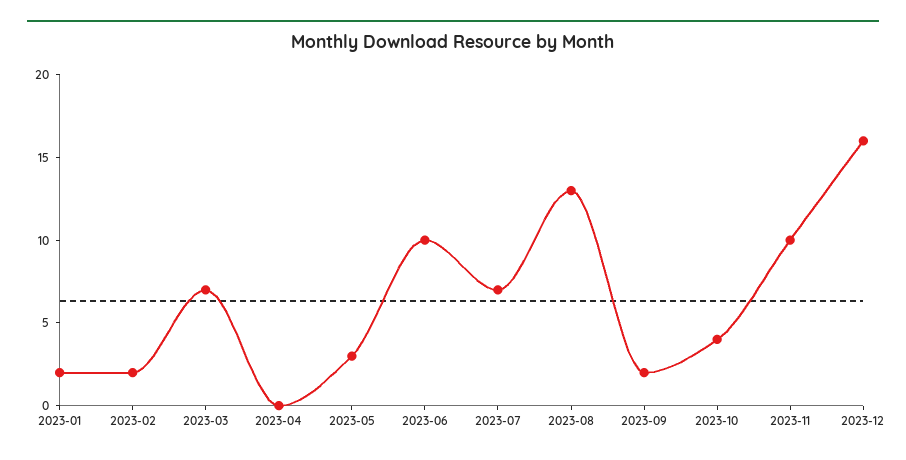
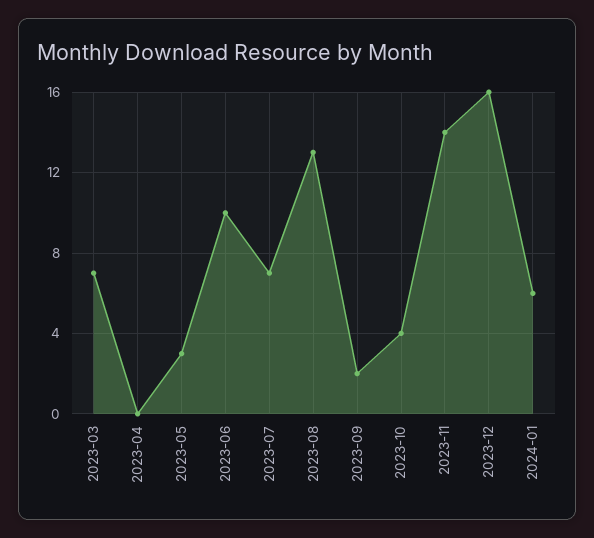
2023-01: 2 -> none
2023-02: 2 -> none
2023-11: 10 -> 14
2024-01: none -> 6

